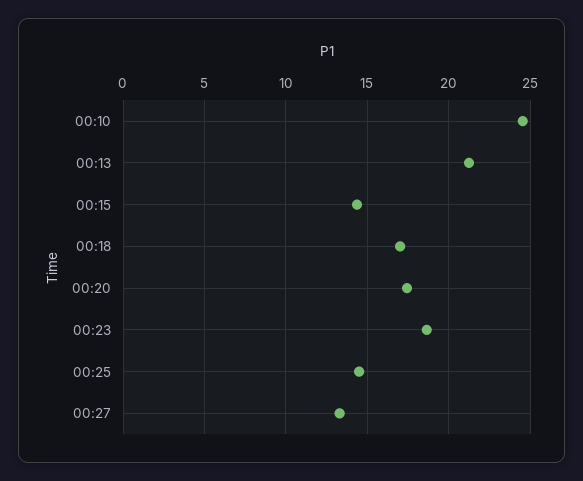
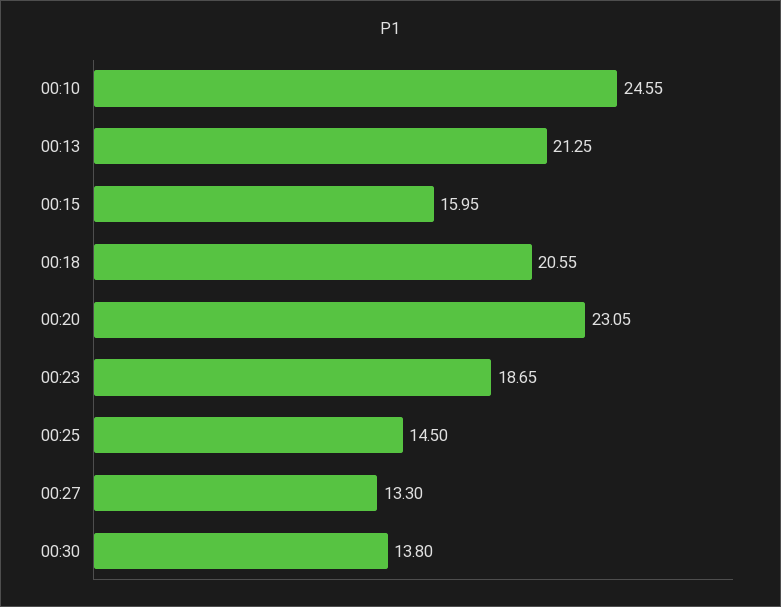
00:15: 14.5 -> 15.95
00:18: 17 -> 20.55
00:20: 17.5 -> 23.05
00:30: none -> 13.8

